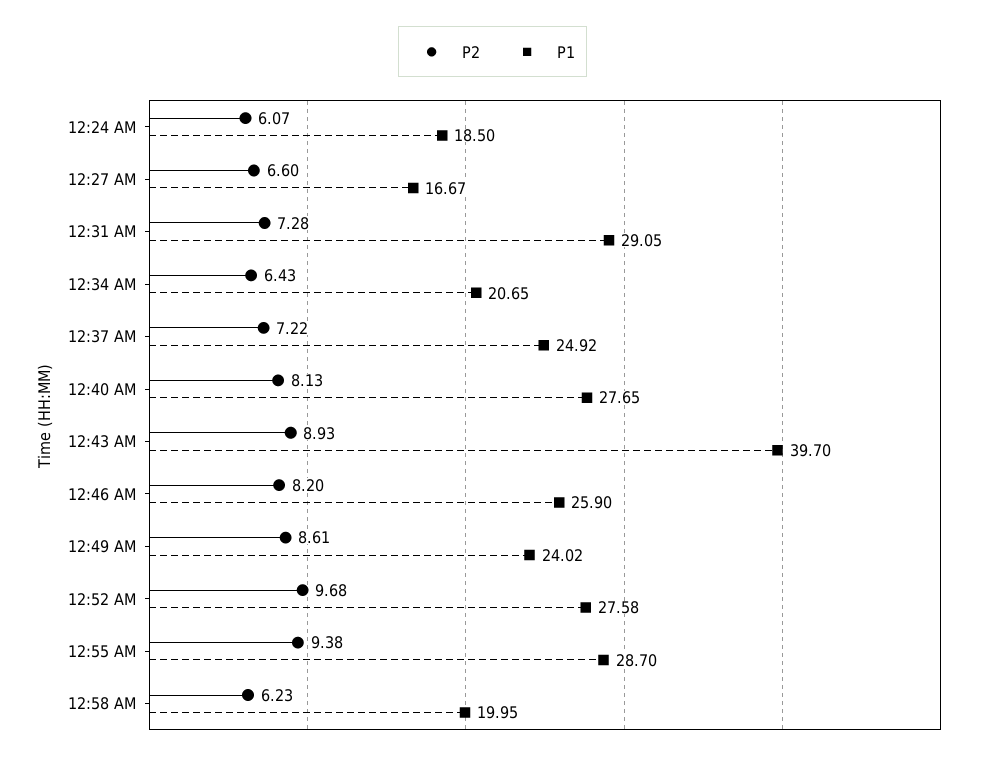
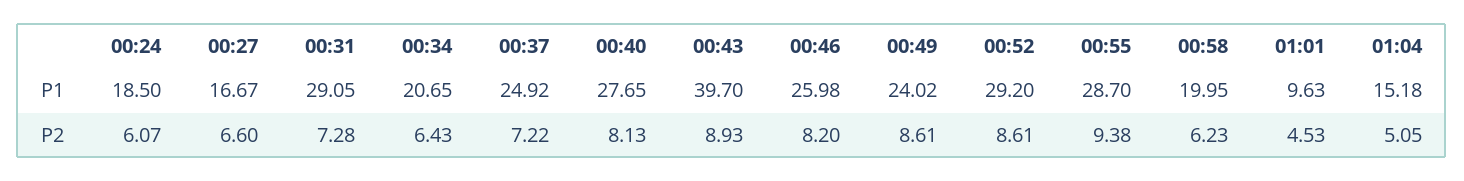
P1, 12:46 AM: 25.9 -> 25.98
P2, 12:52 AM: 9.68 -> 8.61
P1, 12:52 AM: 27.58 -> 29.2
P1, 01:01: none -> 9.63
P1, 01:04: none -> 15.18
P2, 01:01: none -> 4.53
P2, 01:04: none -> 5.05

